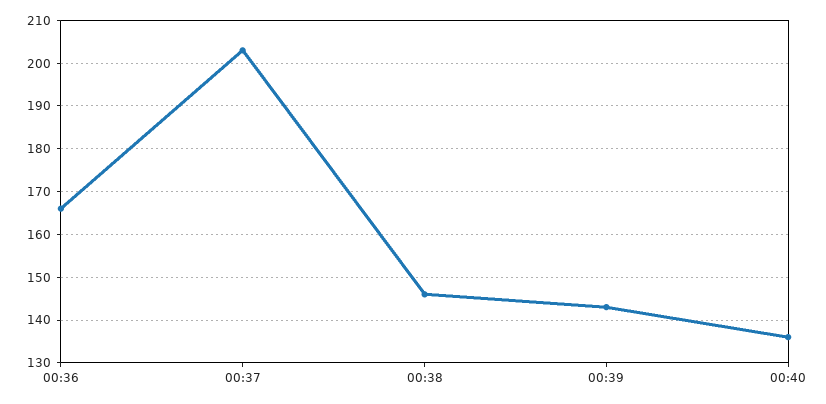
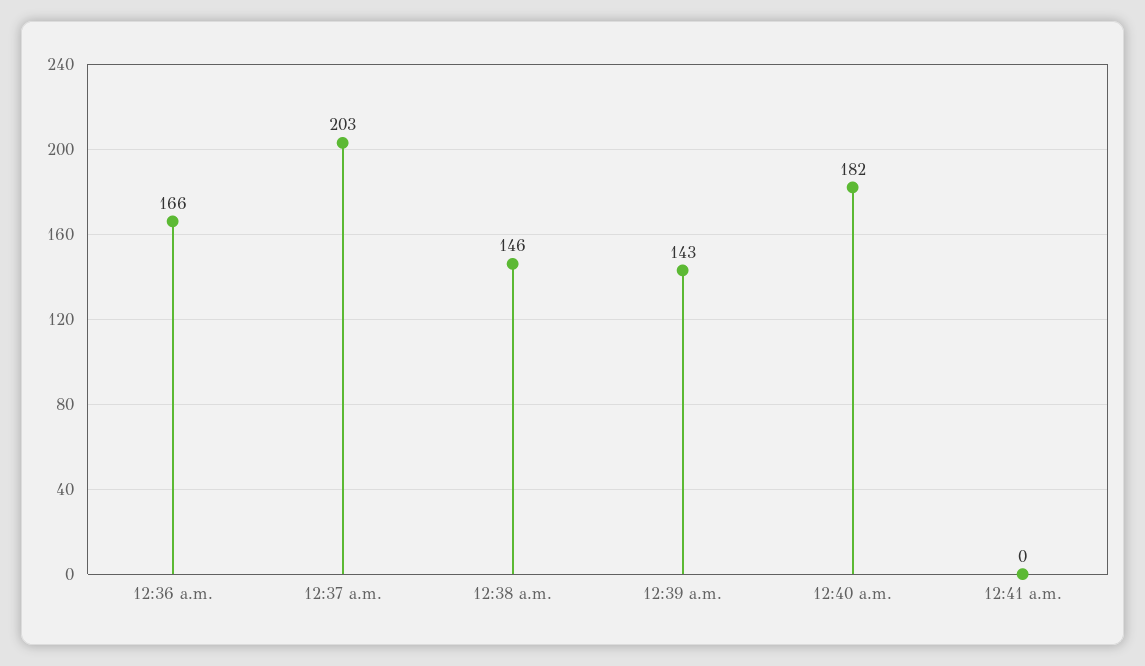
00:40: 135 -> 182
12:41 a.m.: none -> 0

